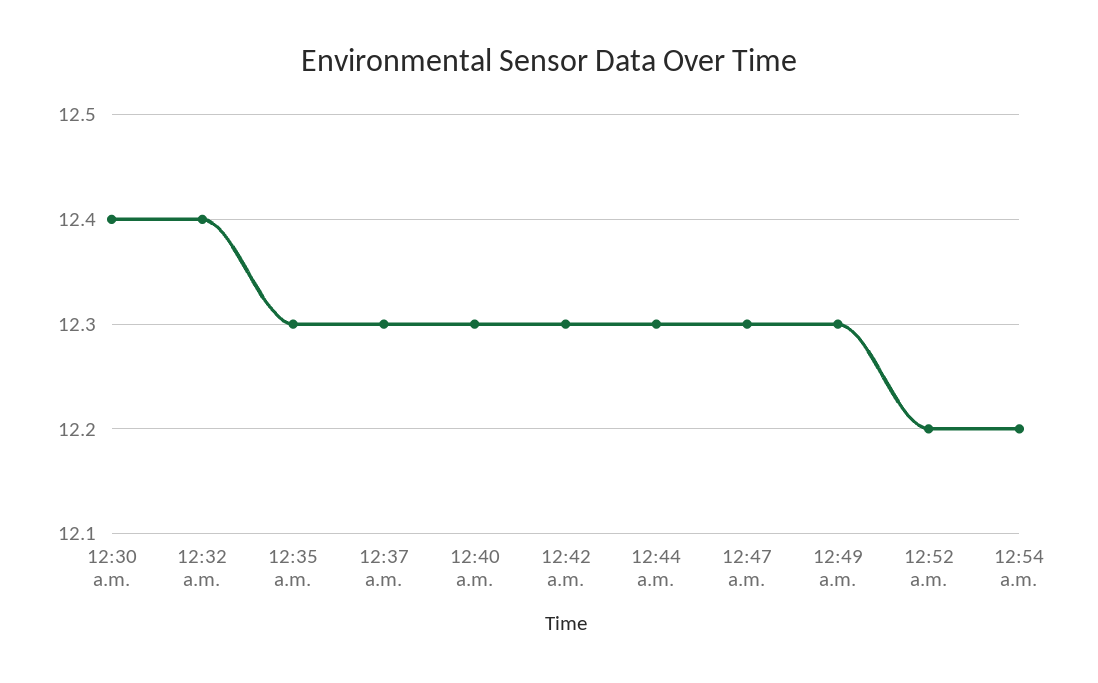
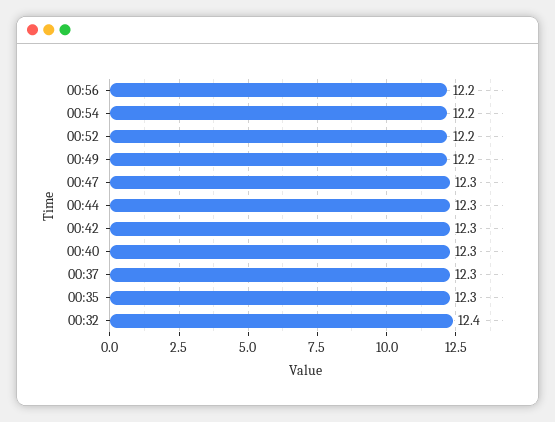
12:30 a.m.: 12.4 -> none
12:49 a.m.: 12.3 -> 12.2
00:56: none -> 12.2

